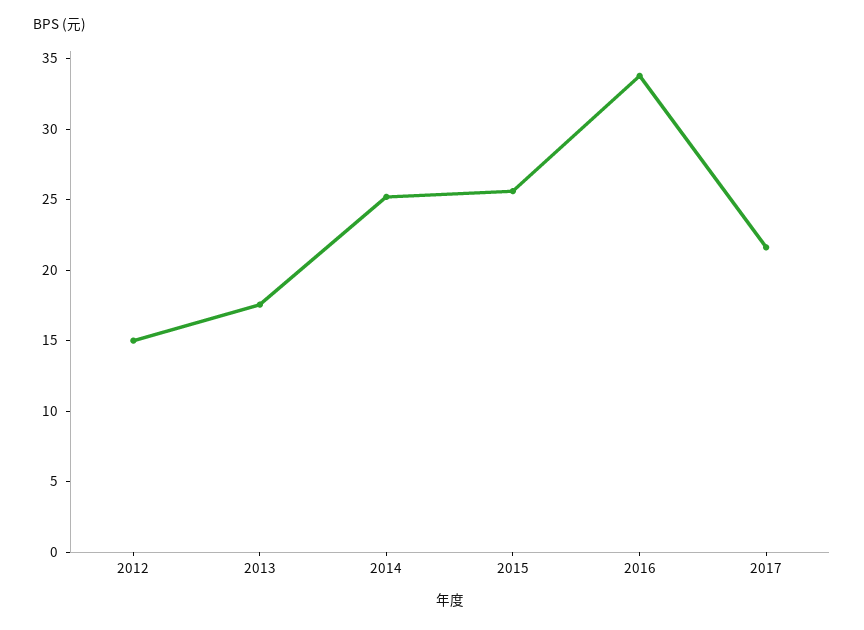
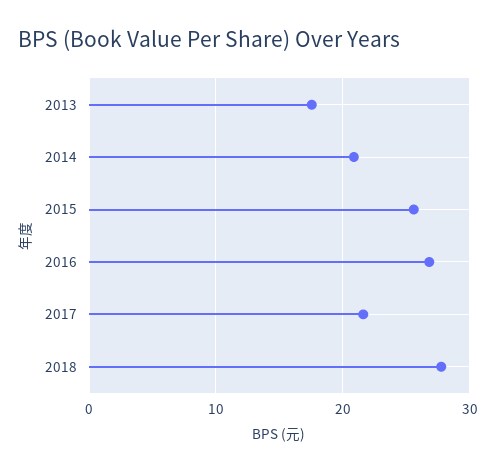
2012: 15 -> none
2014: 25 -> 21
2016: 34 -> 27
2018: none -> 28

